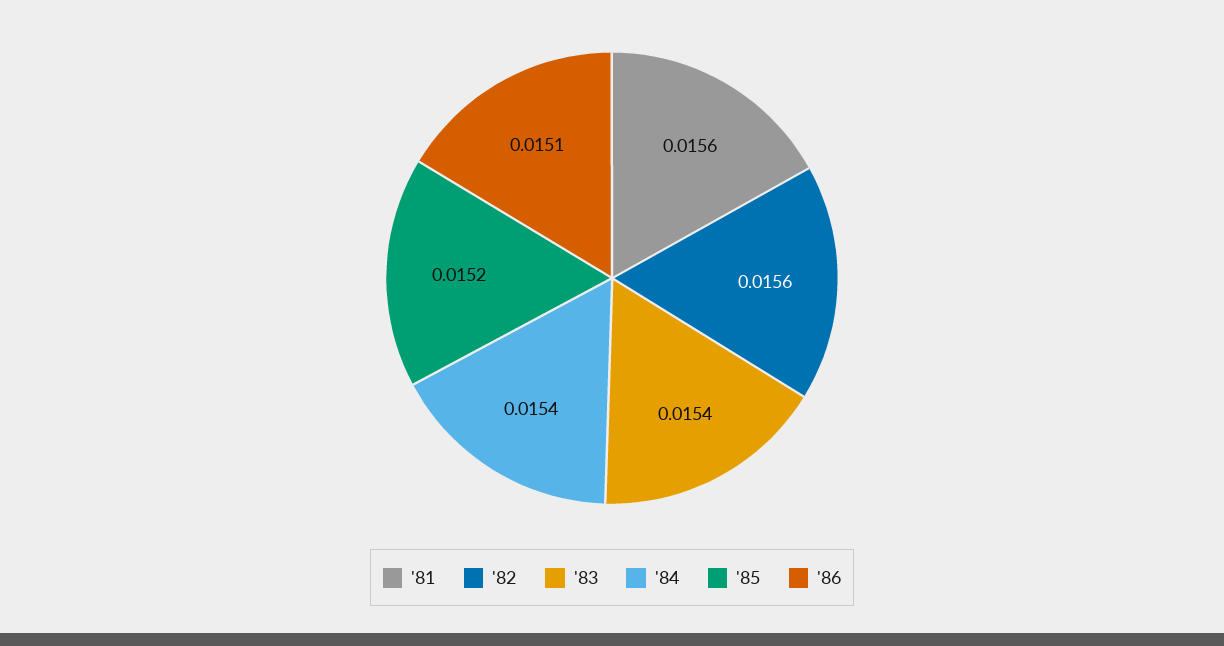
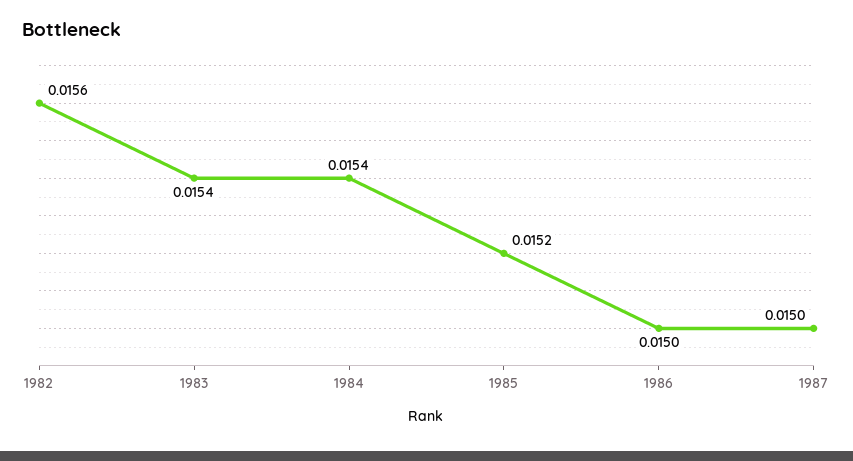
'81: 0.0156 -> none
'86: 0.0151 -> 0.015
1987: none -> 0.015

